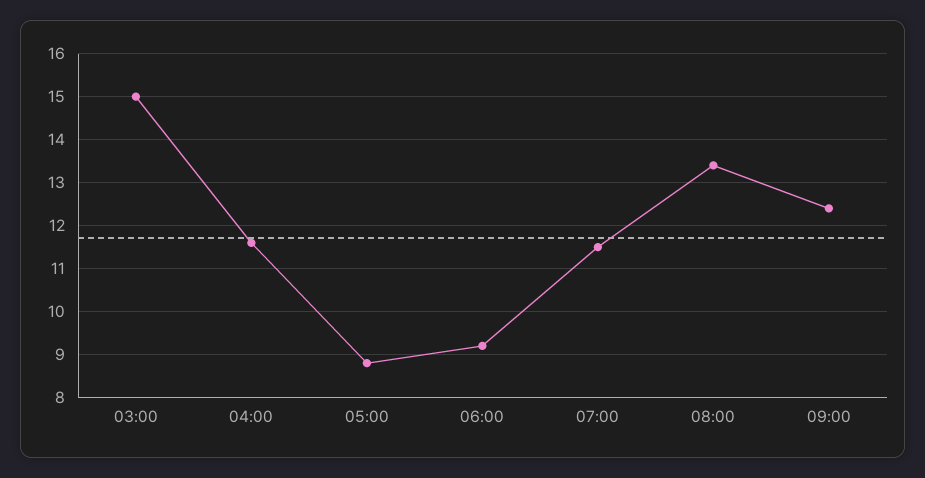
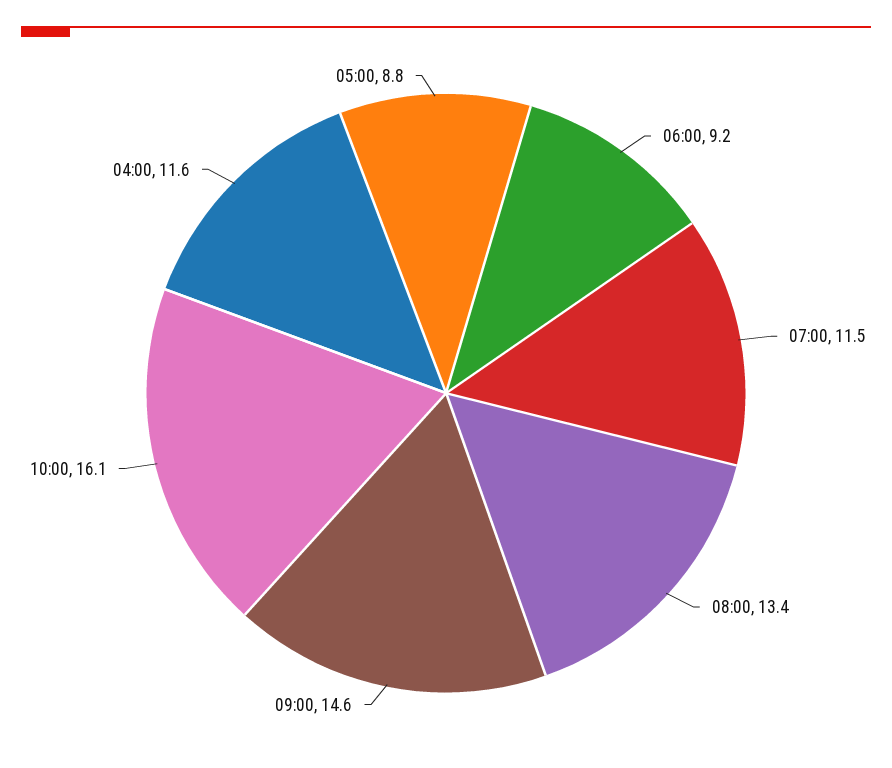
03:00: 15 -> none
09:00: 12.5 -> 14.6
10:00: none -> 16.1

